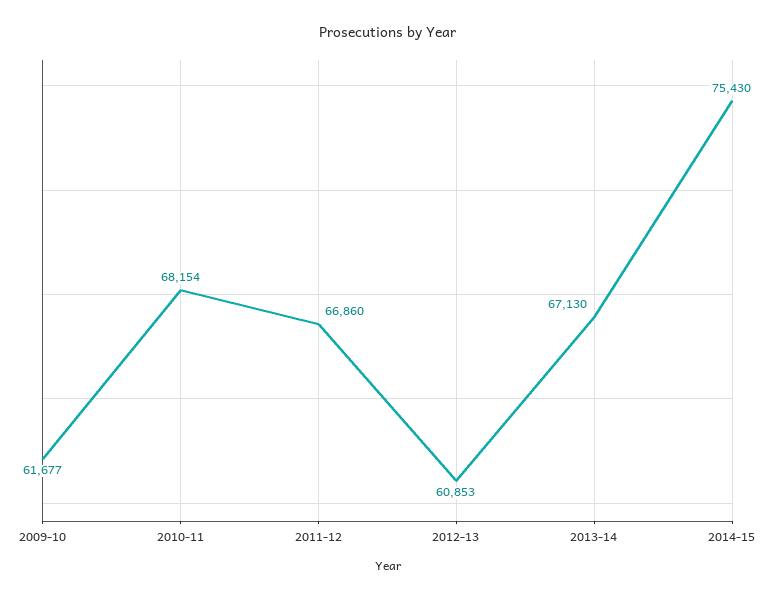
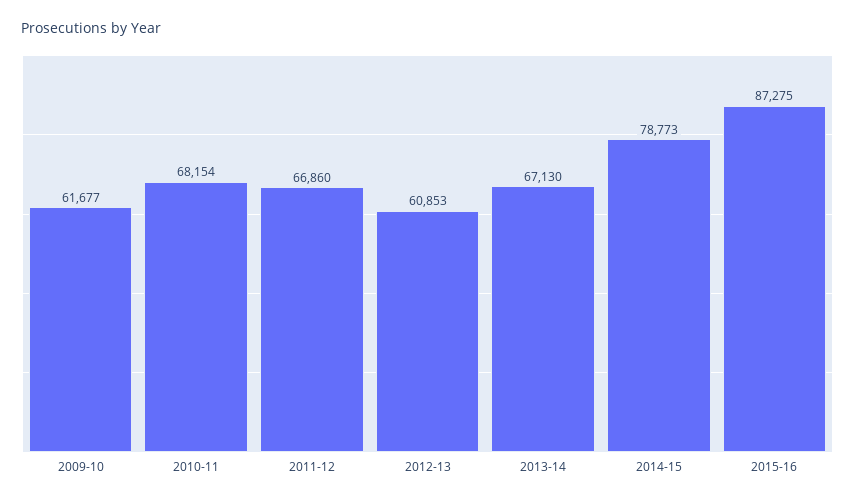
2014-15: 75430 -> 78773
2015-16: none -> 87275

